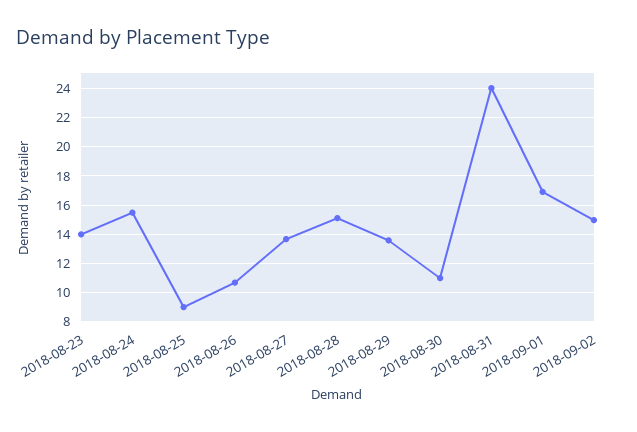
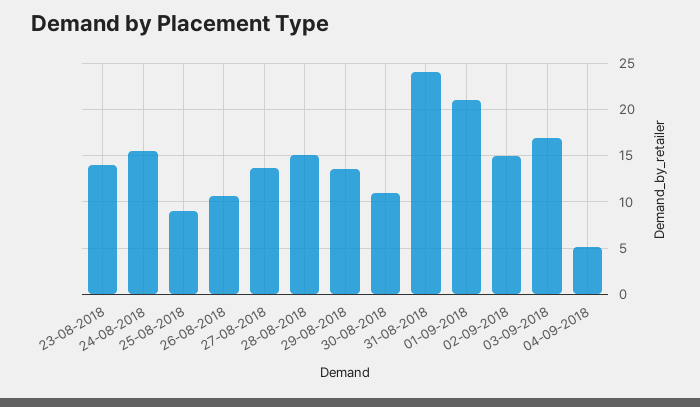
2018-09-01: 17 -> 21
03-09-2018: none -> 17
04-09-2018: none -> 5

